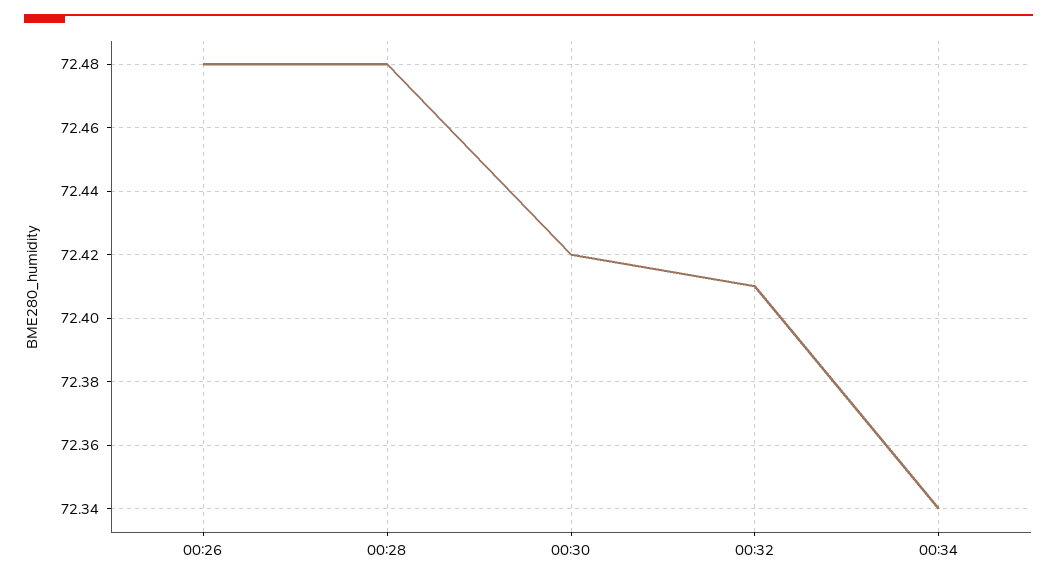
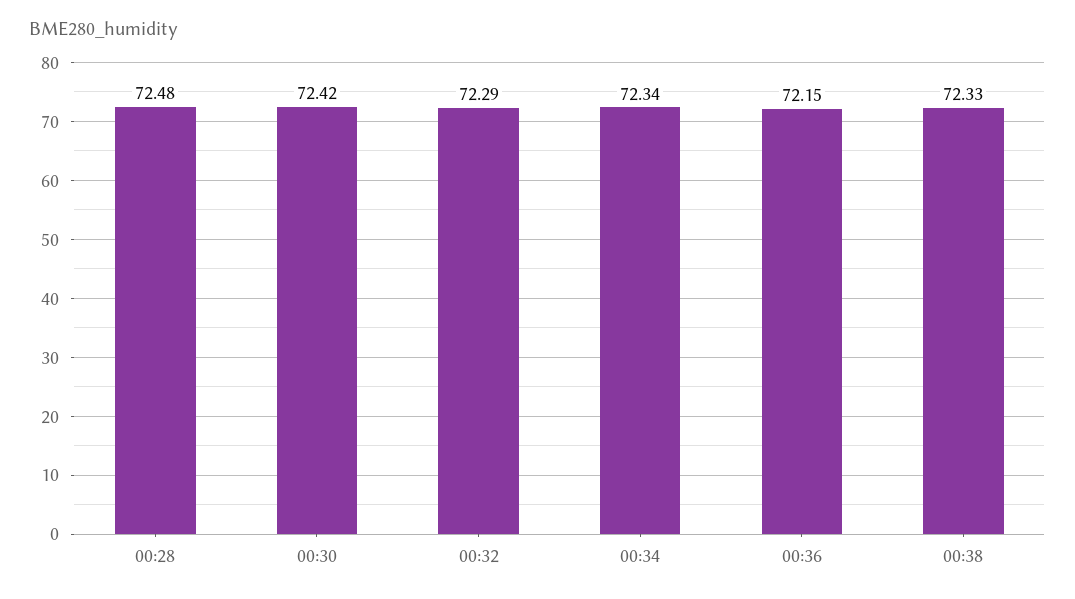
00:26: 72.48 -> none
00:32: 72.41 -> 72.29
00:36: none -> 72.15
00:38: none -> 72.33

